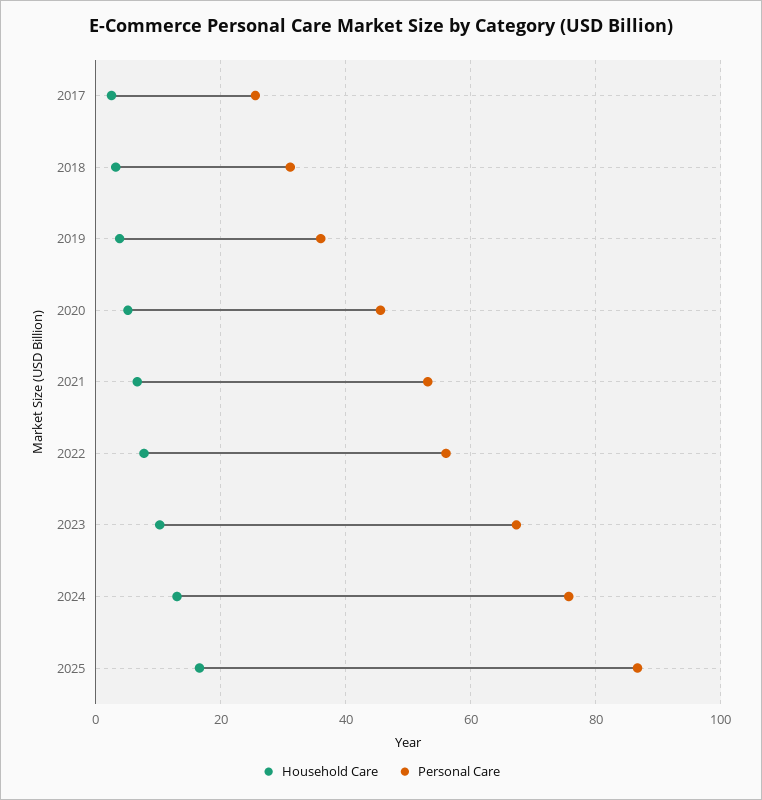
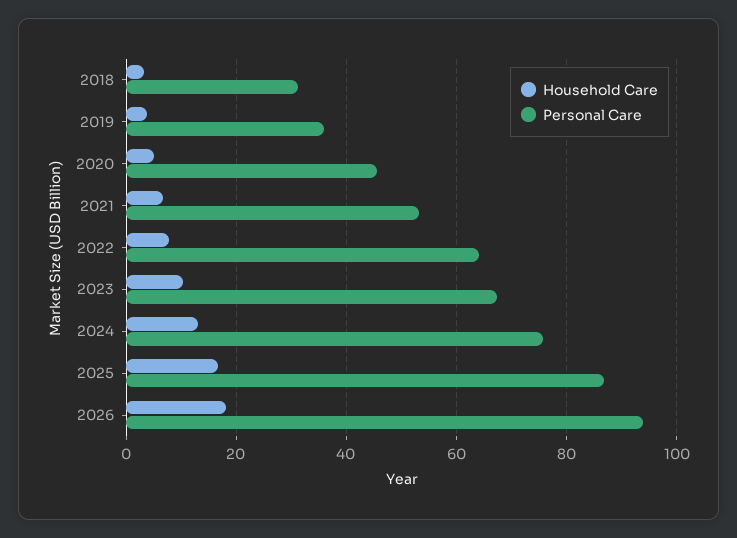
Household Care, 2017: 2 -> none
Personal Care, 2017: 26 -> none
Personal Care, 2022: 56 -> 64
Household Care, 2026: none -> 18
Personal Care, 2026: none -> 94

